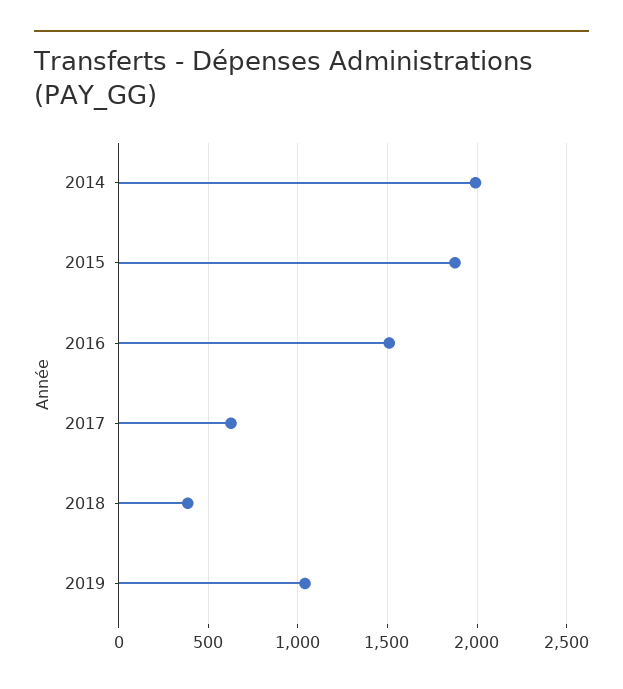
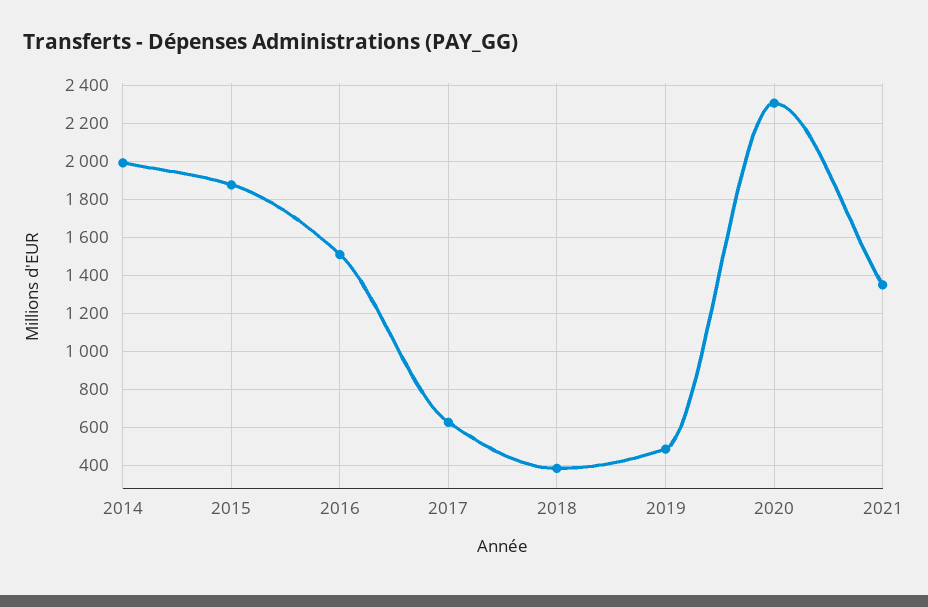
2019: 1050 -> 500
2020: none -> 2300
2021: none -> 1350

